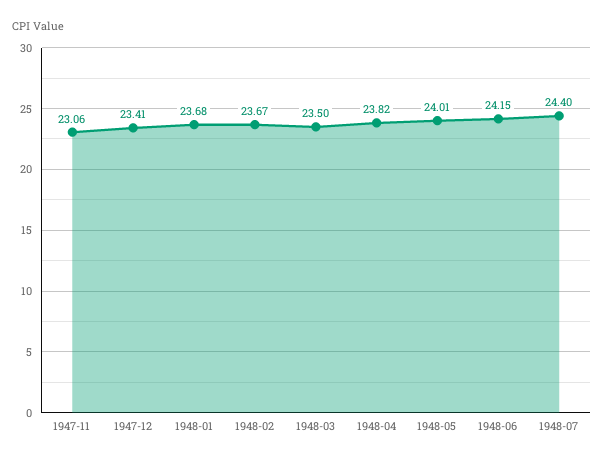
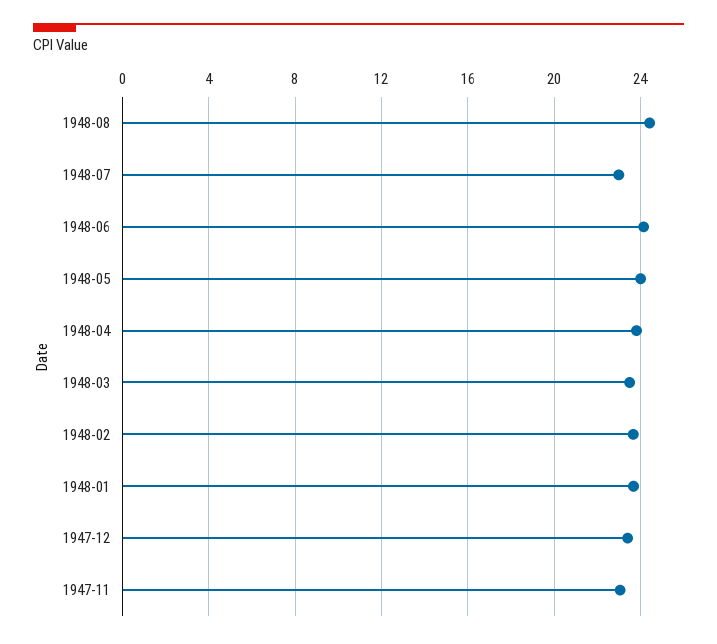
1948-07: 24.4 -> 23
1948-08: none -> 24.5

